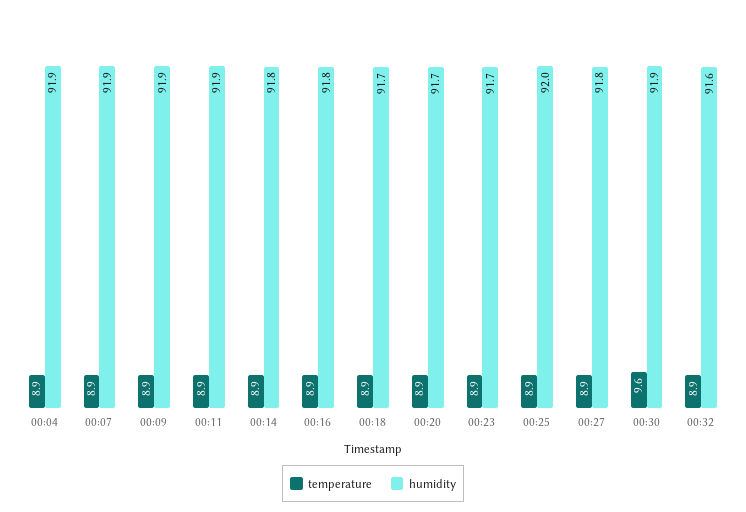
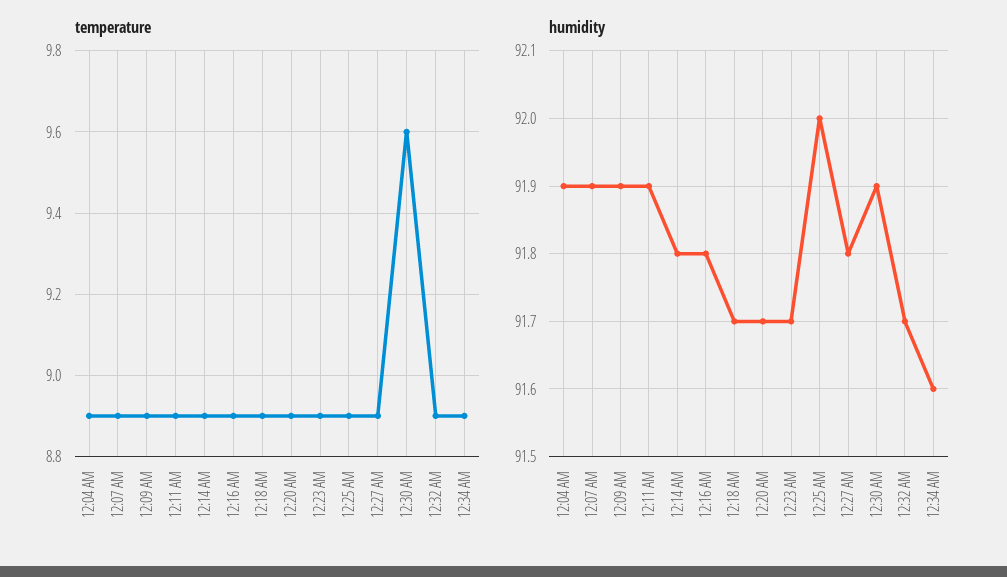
humidity, 00:32: 91.6 -> 91.7
temperature, 12:34 AM: none -> 8.9
humidity, 12:34 AM: none -> 91.6

